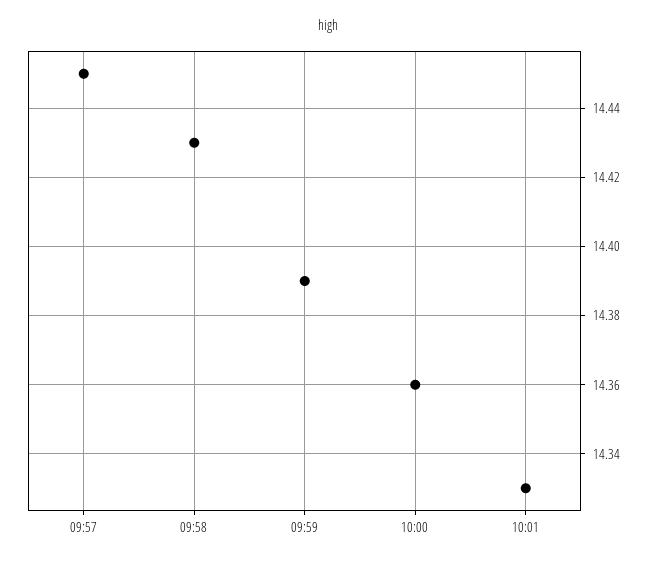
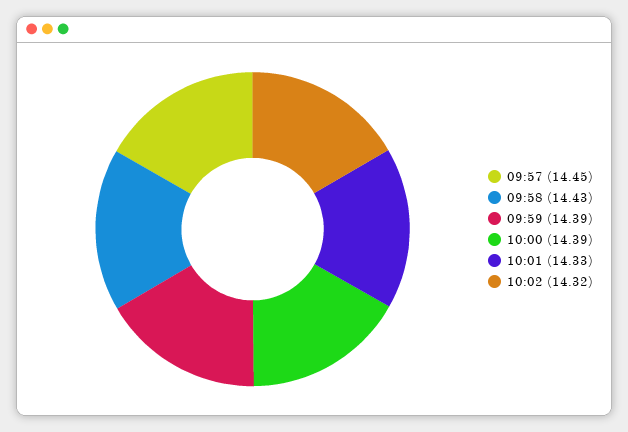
10:00: 14.36 -> 14.39
10:02: none -> 14.32

